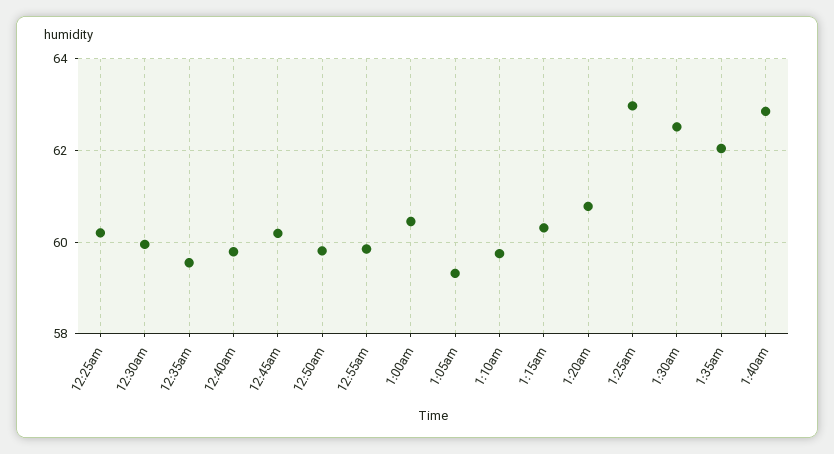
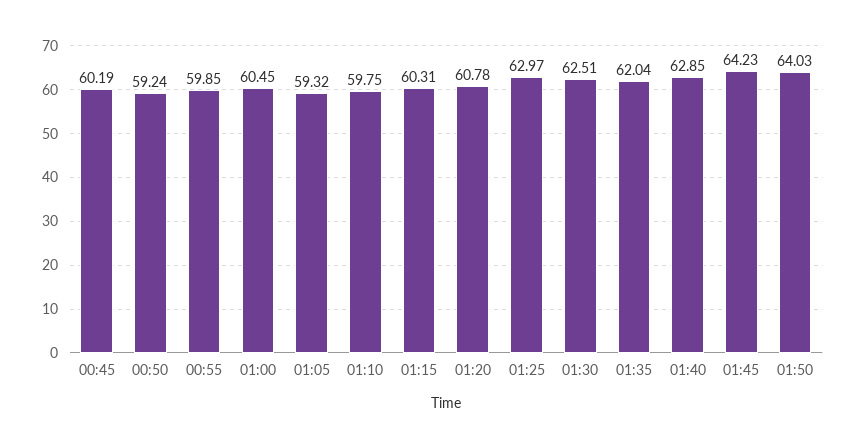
12:25am: 60.2 -> none
12:30am: 60 -> none
12:35am: 59.6 -> none
12:40am: 59.8 -> none
12:50am: 59.8 -> 59.24
01:45: none -> 64.23
01:50: none -> 64.03

